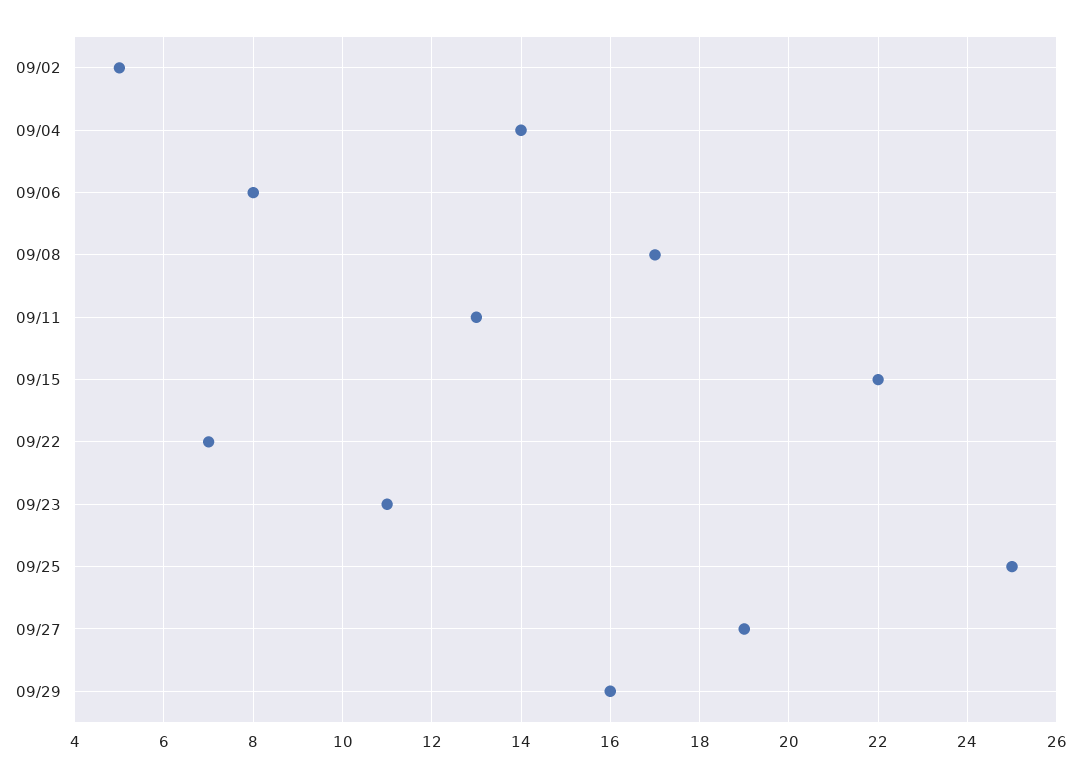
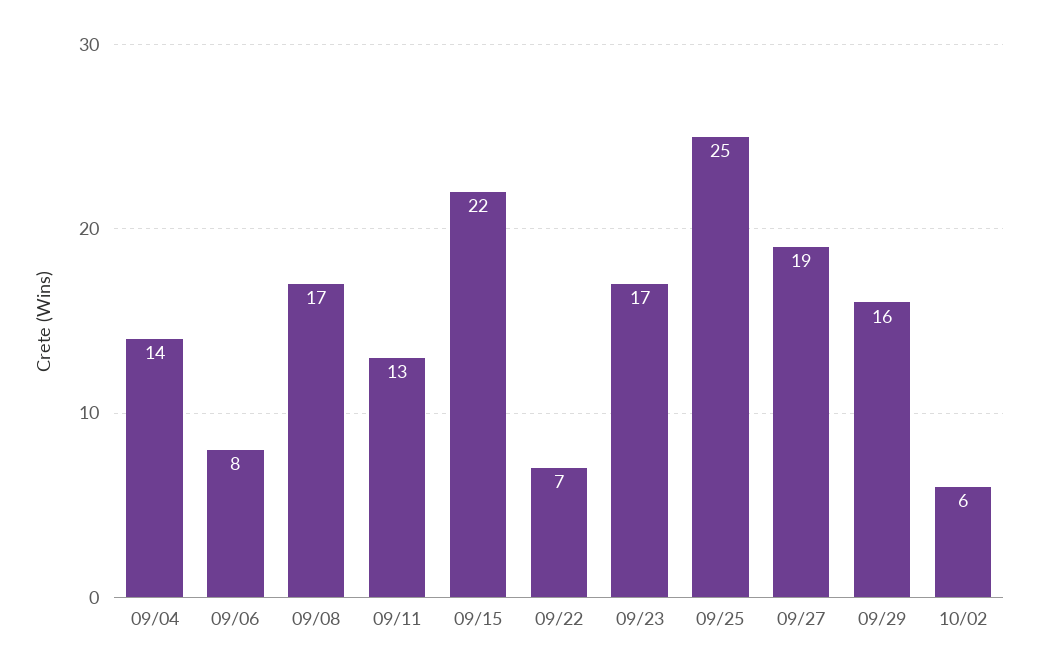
09/02: 5 -> none
09/23: 11 -> 17
10/02: none -> 6

